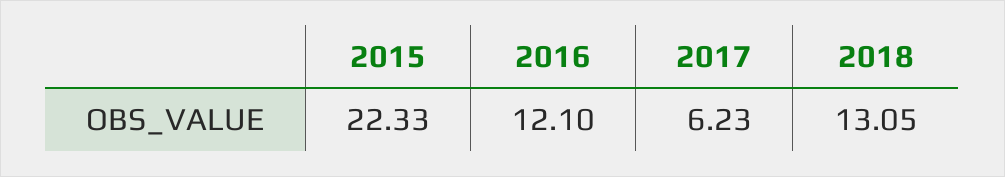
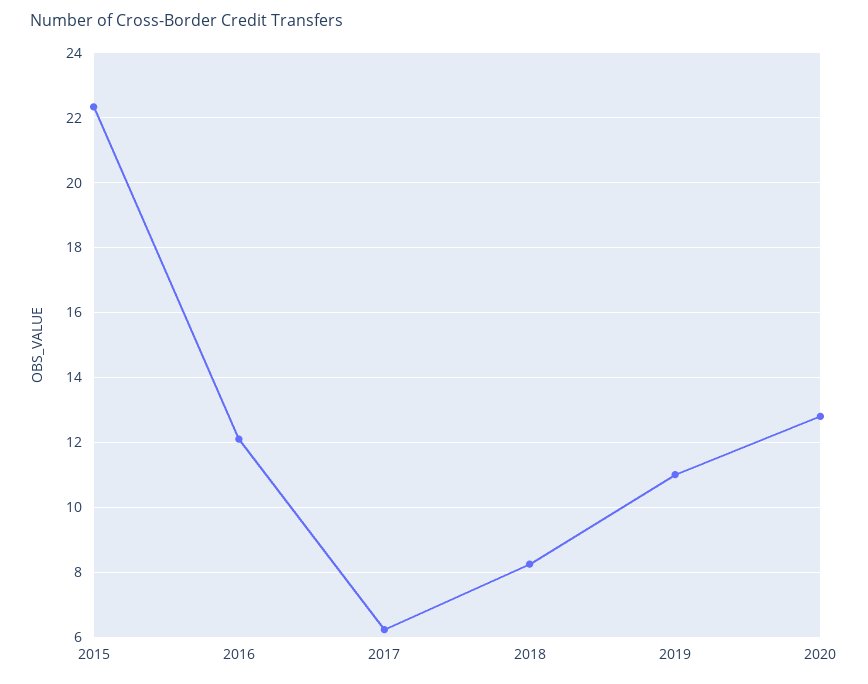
2018: 13.05 -> 8.2
2019: none -> 11
2020: none -> 12.8

